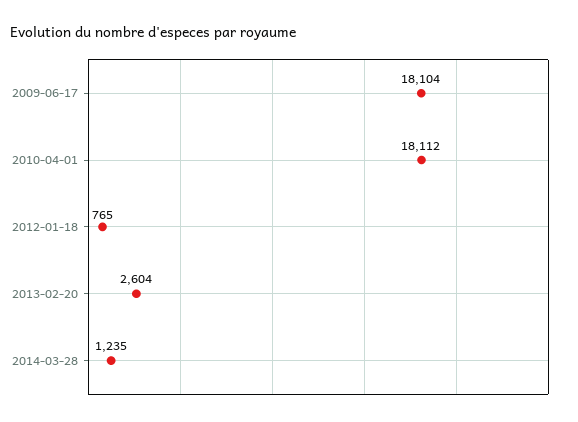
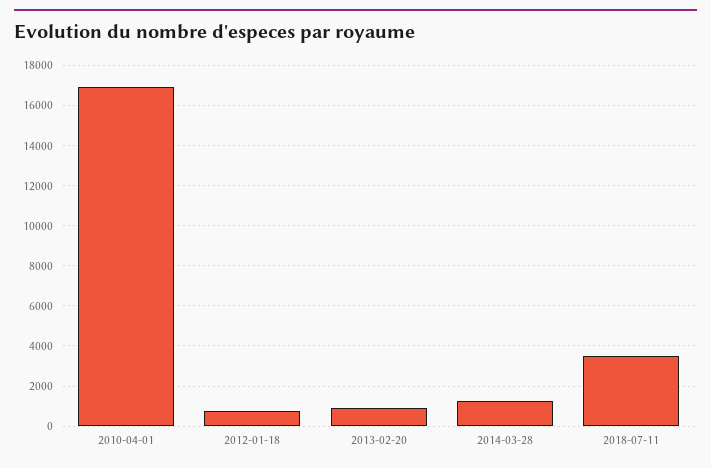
2009-06-17: 18104 -> none
2010-04-01: 18112 -> 17000
2013-02-20: 2604 -> 1000
2018-07-11: none -> 3500

